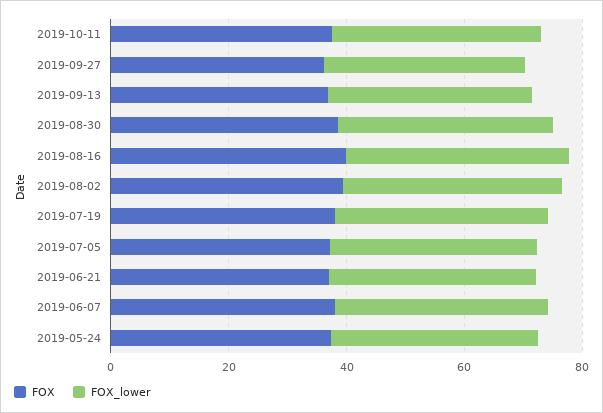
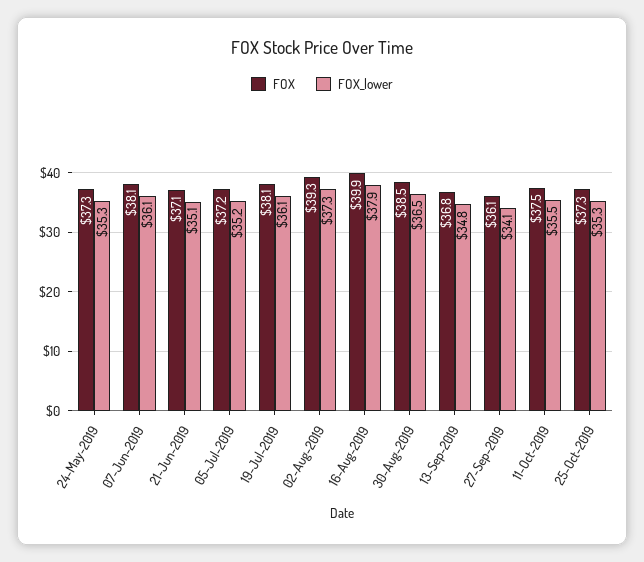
FOX, 25-Oct-2019: none -> 37.3
FOX_lower, 25-Oct-2019: none -> 35.3

